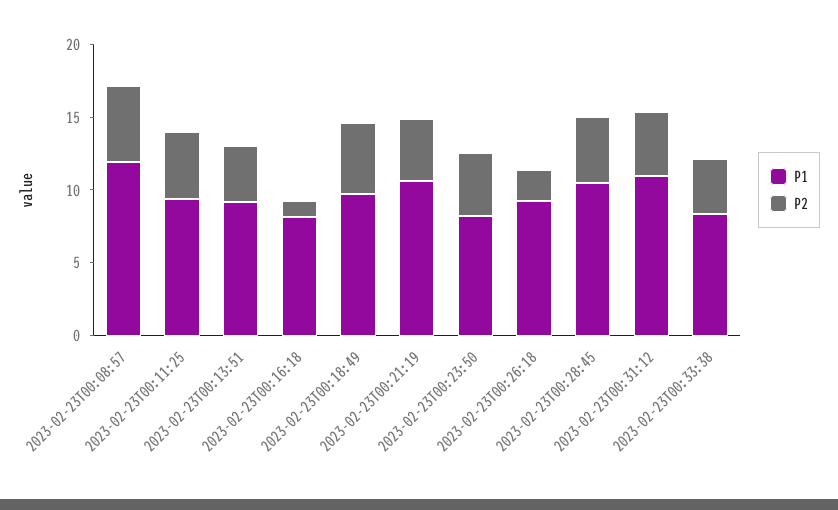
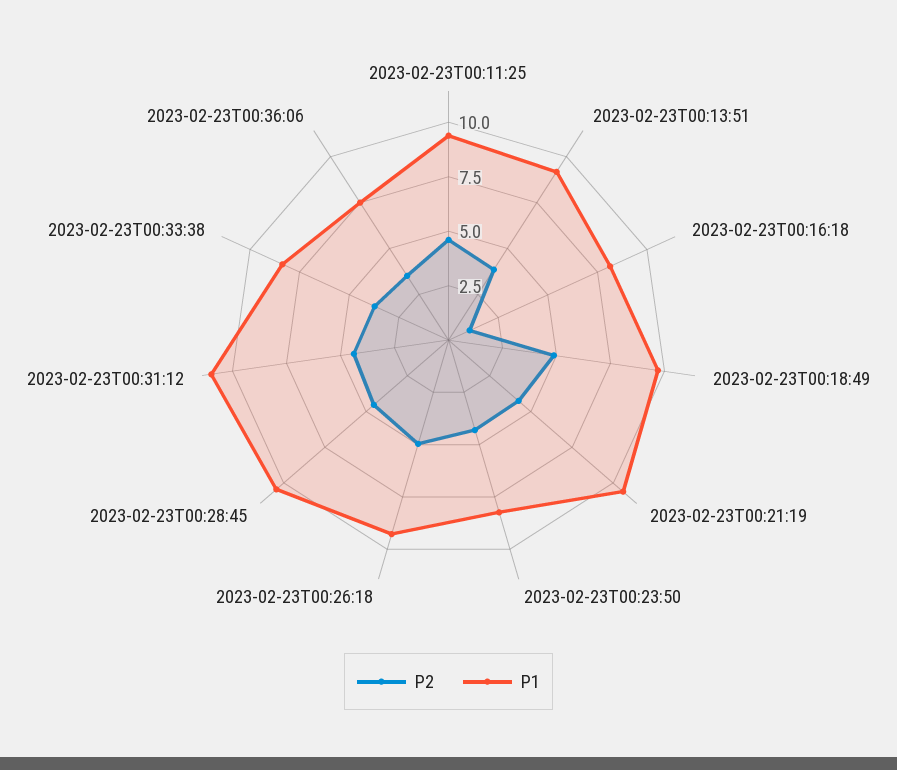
P1, 2023-02-23T00:08:57: 12 -> none
P2, 2023-02-23T00:08:57: 5 -> none
P2, 2023-02-23T00:26:18: 2 -> 5
P2, 2023-02-23T00:36:06: none -> 3.5
P1, 2023-02-23T00:36:06: none -> 7.5

